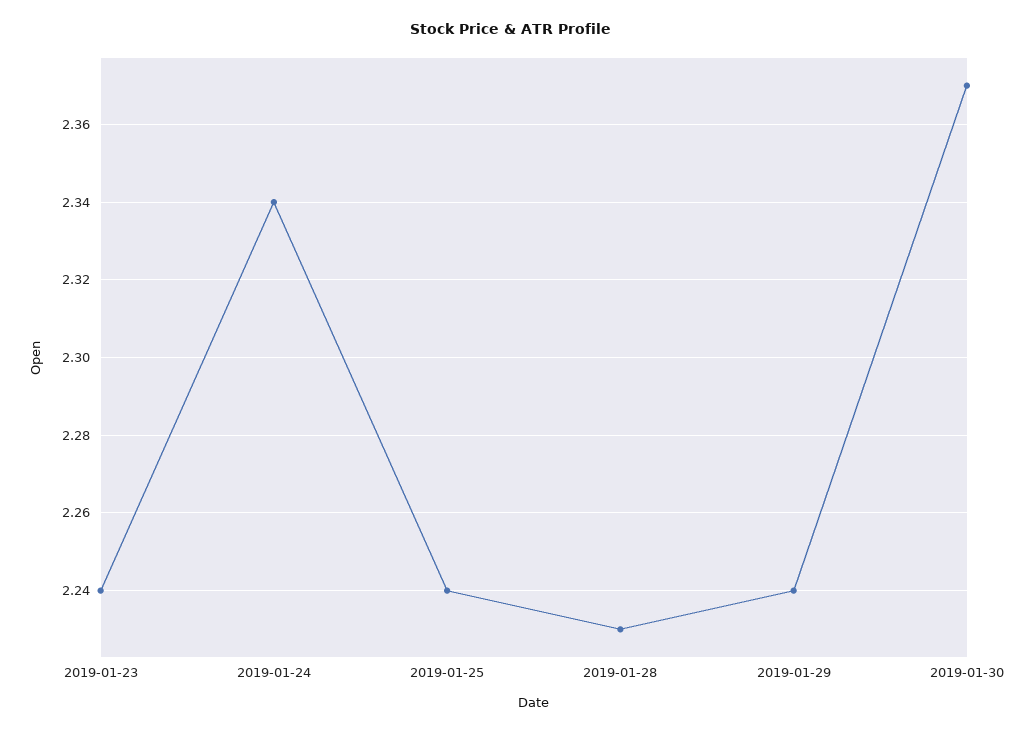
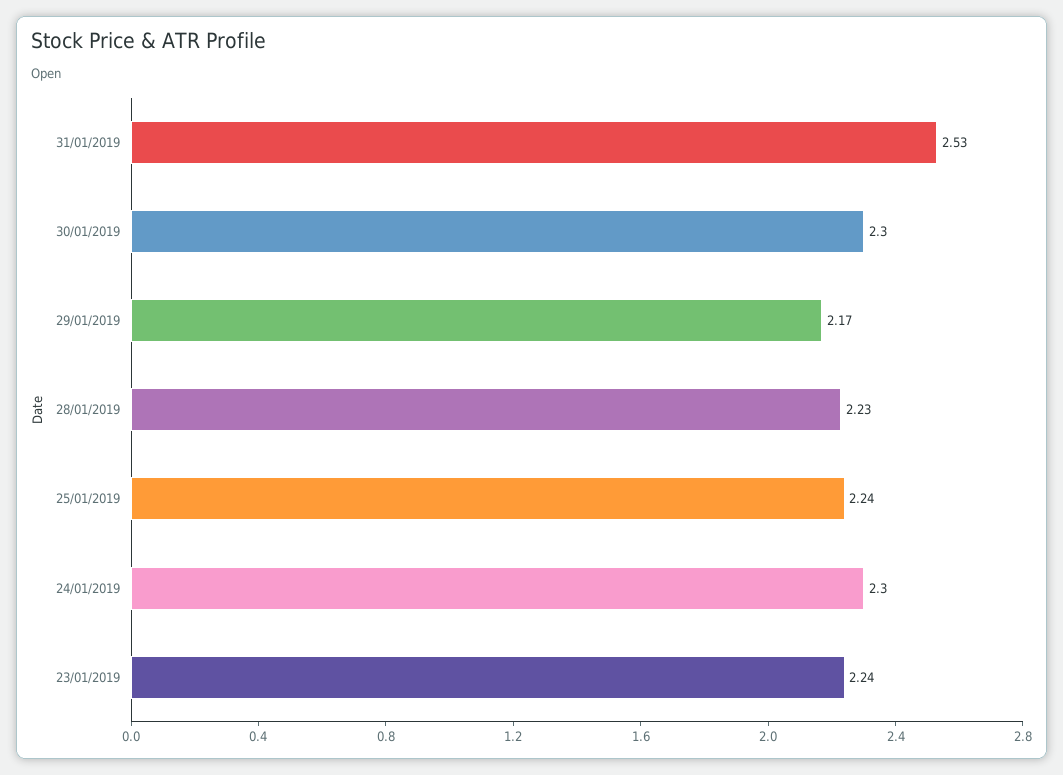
2019-01-24: 2.34 -> 2.3
2019-01-29: 2.24 -> 2.17
2019-01-30: 2.37 -> 2.3
31/01/2019: none -> 2.53

